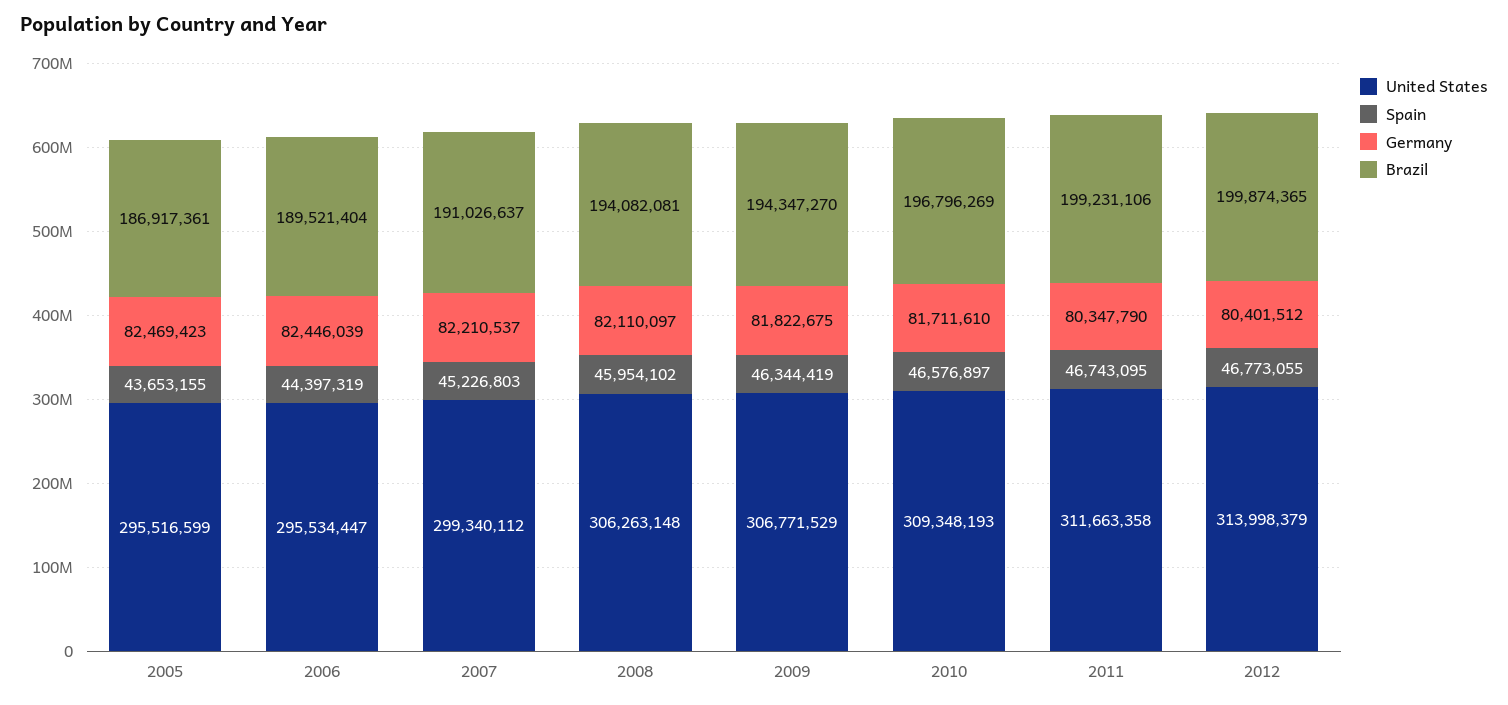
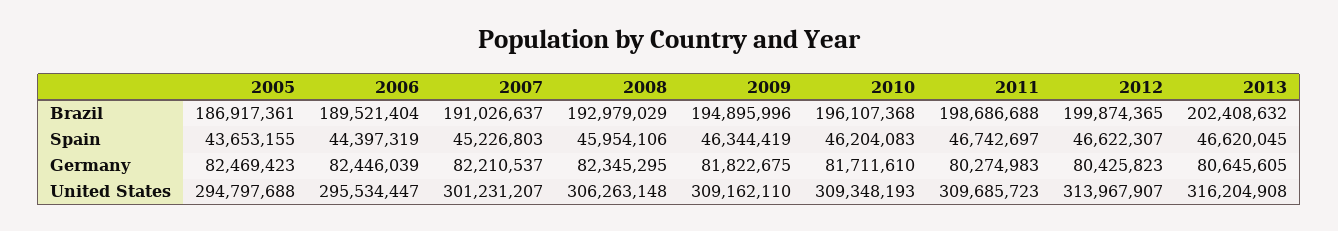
United States, 2005: 295516599 -> 294797688
United States, 2007: 299340112 -> 301231207
Spain, 2008: 45954102 -> 45954106
Germany, 2008: 82110097 -> 82345295
Brazil, 2008: 194082081 -> 192979029
United States, 2009: 306771529 -> 309162110
Brazil, 2009: 194347270 -> 194895996
Spain, 2010: 46576897 -> 46204083
Brazil, 2010: 196796269 -> 196107368
United States, 2011: 311663358 -> 309685723
Spain, 2011: 46743095 -> 46742697
Germany, 2011: 80347790 -> 80274983
Brazil, 2011: 199231106 -> 198686688
United States, 2012: 313998379 -> 313967907
Spain, 2012: 46773055 -> 46622307
Germany, 2012: 80401512 -> 80425823
Brazil, 2013: none -> 202408632
Spain, 2013: none -> 46620045
Germany, 2013: none -> 80645605
United States, 2013: none -> 316204908

